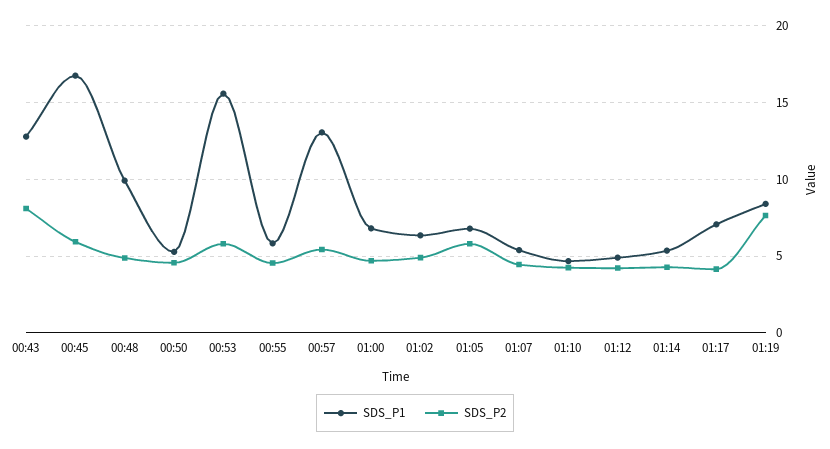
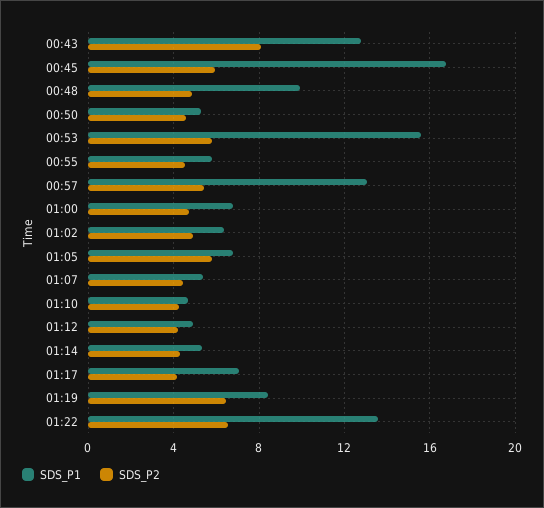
SDS_P2, 01:19: 7.5 -> 6.5
SDS_P1, 01:22: none -> 13.5
SDS_P2, 01:22: none -> 6.5

